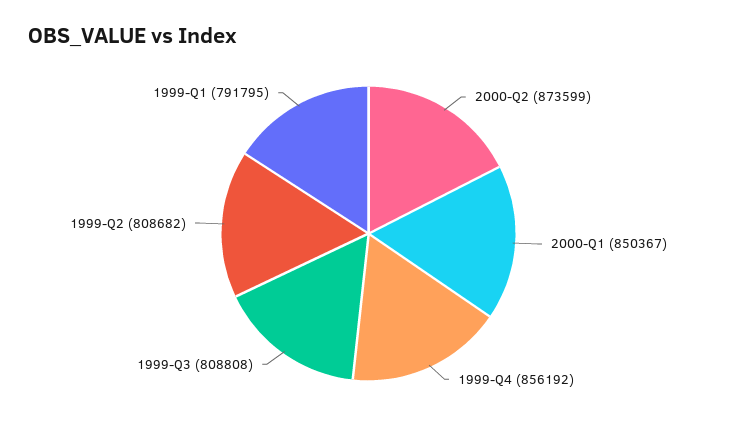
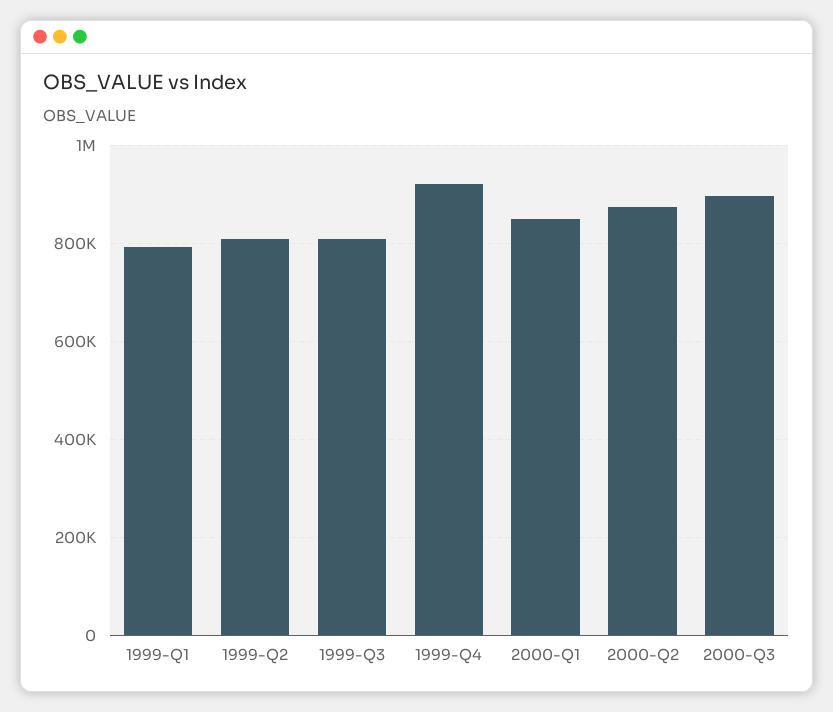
1999-Q4: 856192 -> 920000
2000-Q3: none -> 900000

